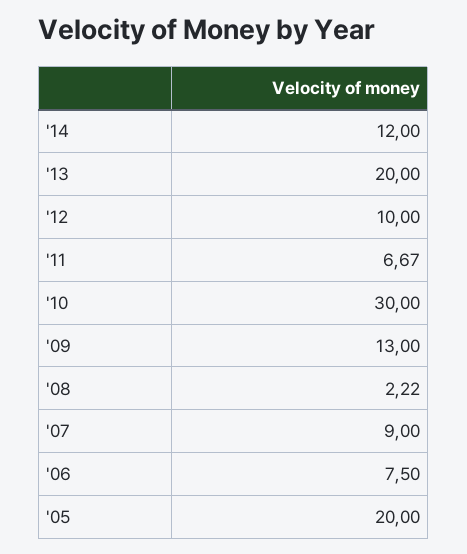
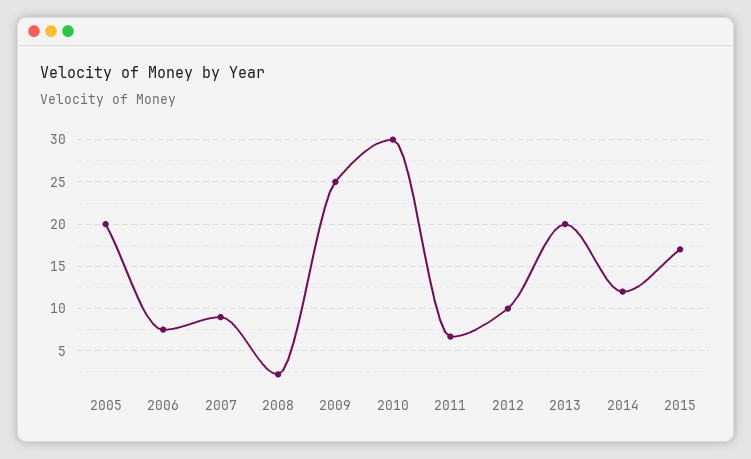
'09: 13 -> 25
2015: none -> 17

